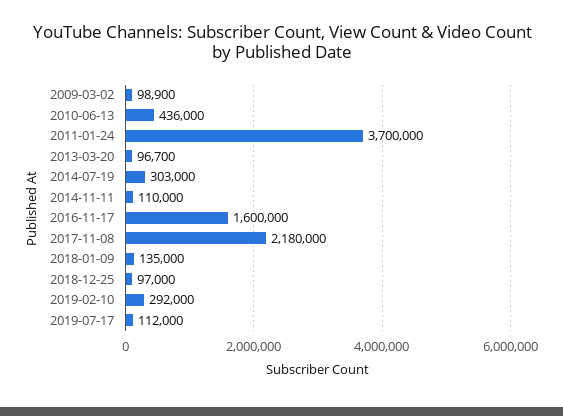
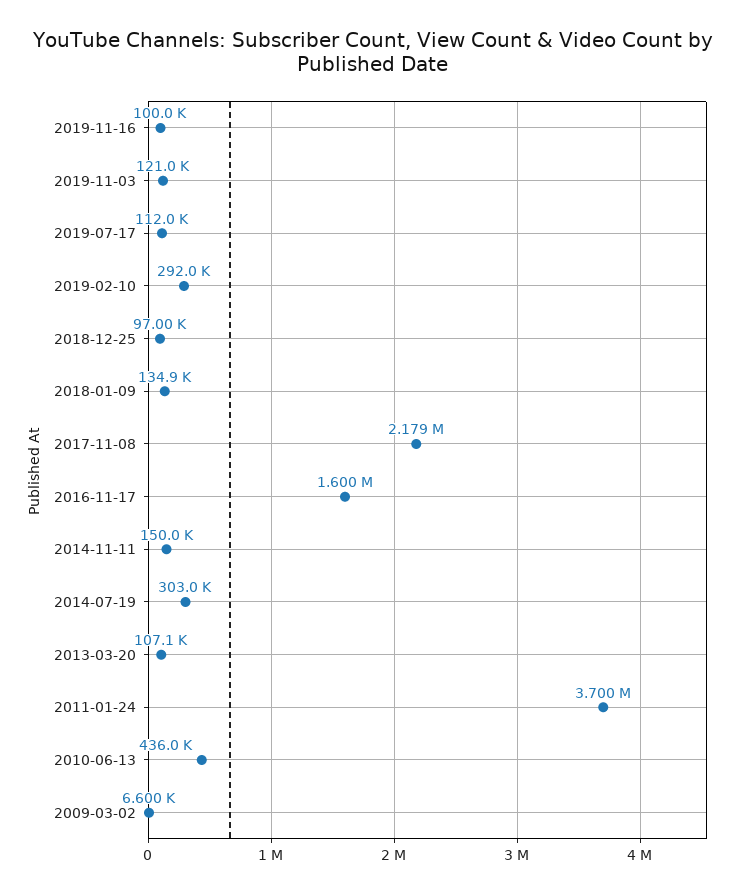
2009-03-02: 98900 -> 6600
2013-03-20: 96700 -> 107100
2014-11-11: 110000 -> 150000
2017-11-08: 2180000 -> 2179000
2018-01-09: 135000 -> 134900
2019-11-16: none -> 100000
2019-11-03: none -> 121000

